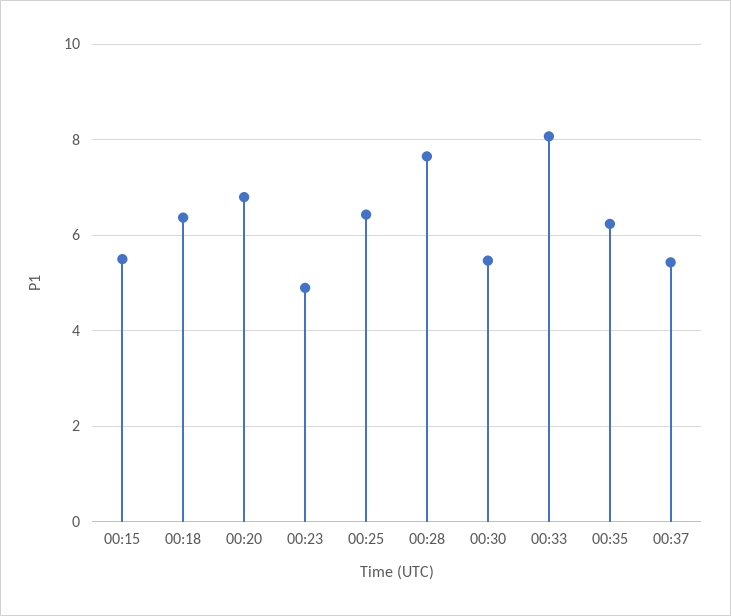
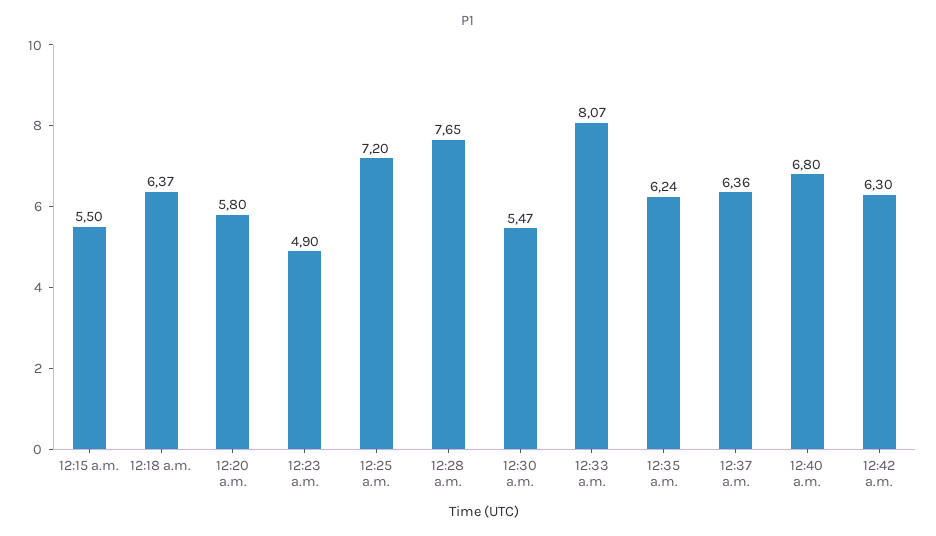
00:20: 6.8 -> 5.8
00:25: 6.4 -> 7.2
00:37: 5.4 -> 6.36
12:40 a.m.: none -> 6.8
12:42 a.m.: none -> 6.3

